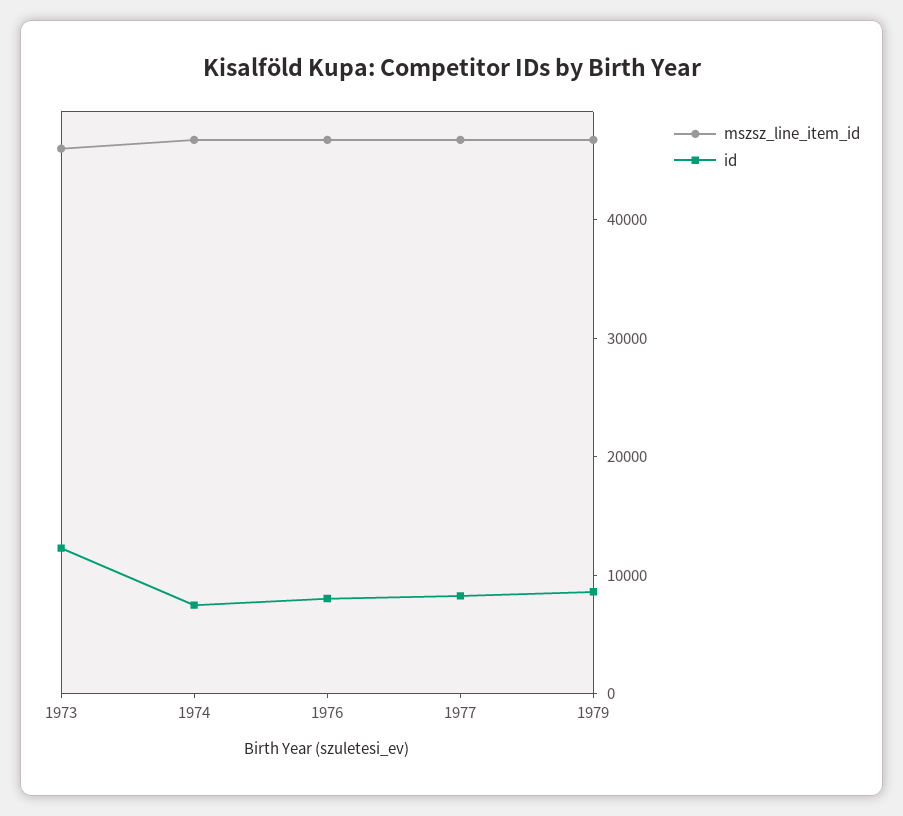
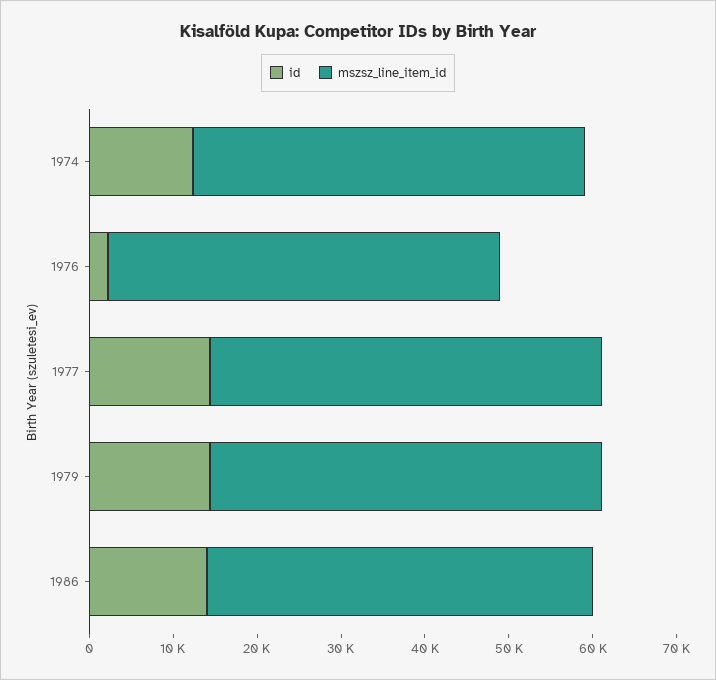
mszsz_line_item_id, 1973: 46000 -> none
id, 1973: 12000 -> none
id, 1974: 8000 -> 12000
id, 1976: 8000 -> 2000
id, 1977: 8000 -> 14000
id, 1979: 8000 -> 14000
id, 1986: none -> 14000
mszsz_line_item_id, 1986: none -> 46000

